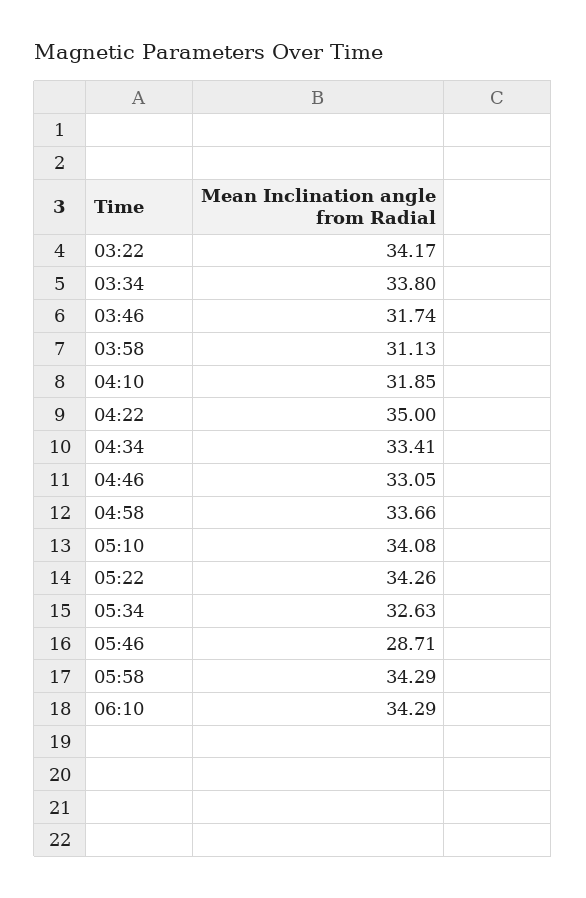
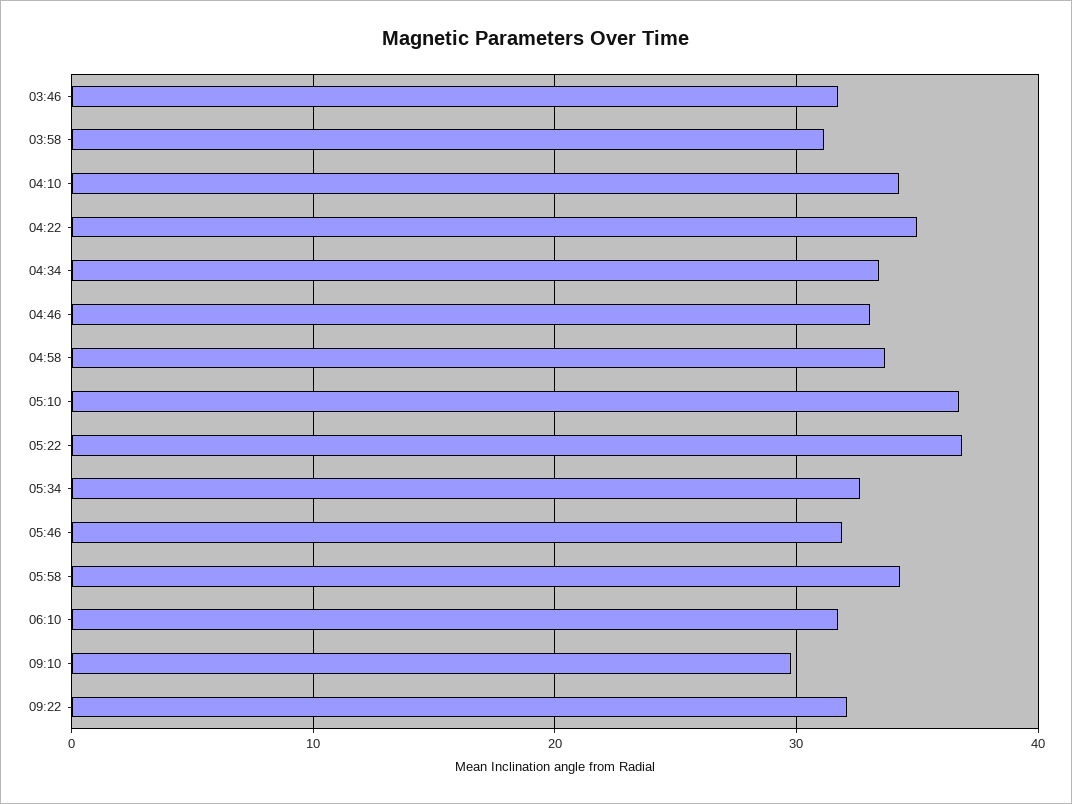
03:22: 34.17 -> none
03:34: 33.8 -> none
04:10: 31.85 -> 34
05:10: 34.08 -> 37
05:22: 34.26 -> 37
05:46: 28.71 -> 32
06:10: 34.29 -> 32
09:10: none -> 30
09:22: none -> 32

